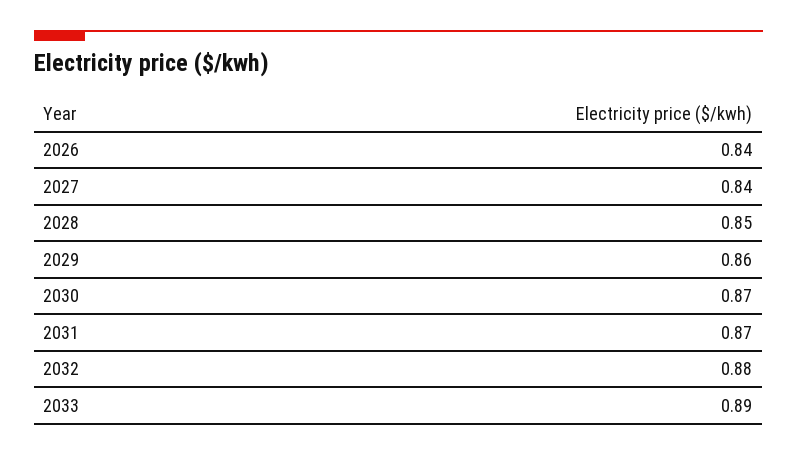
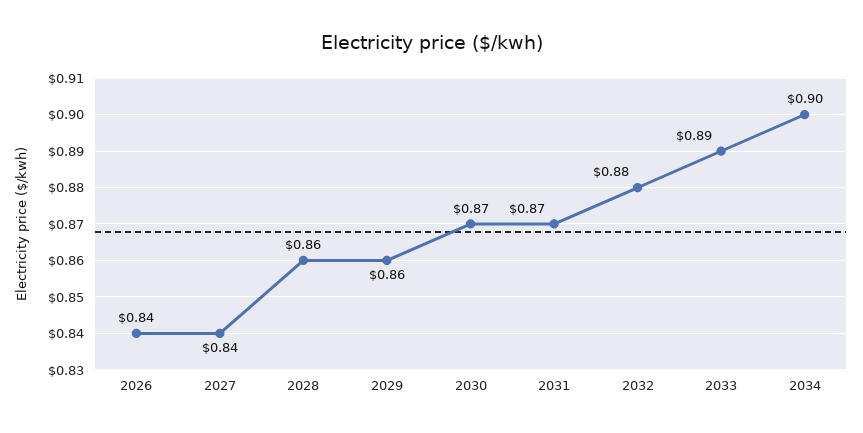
2028: 0.85 -> 0.86
2034: none -> 0.9

